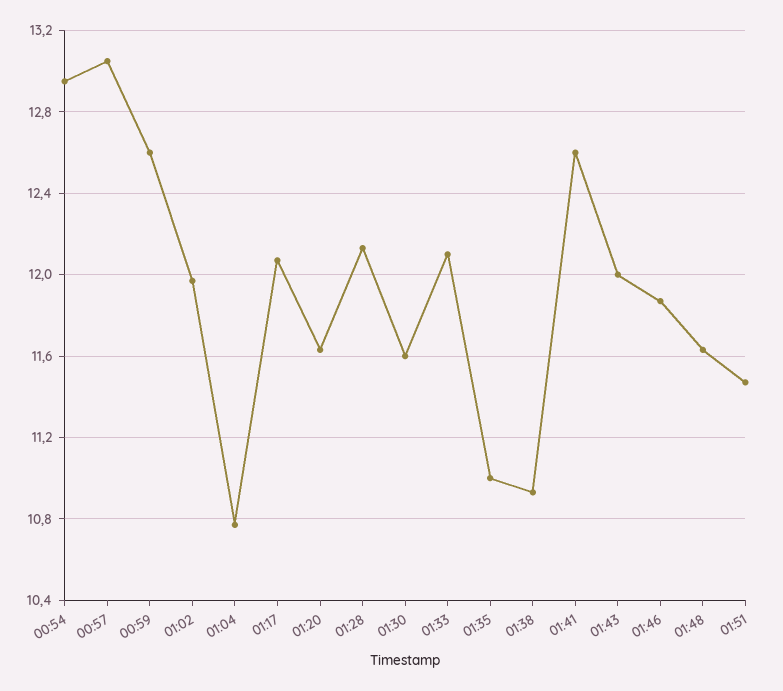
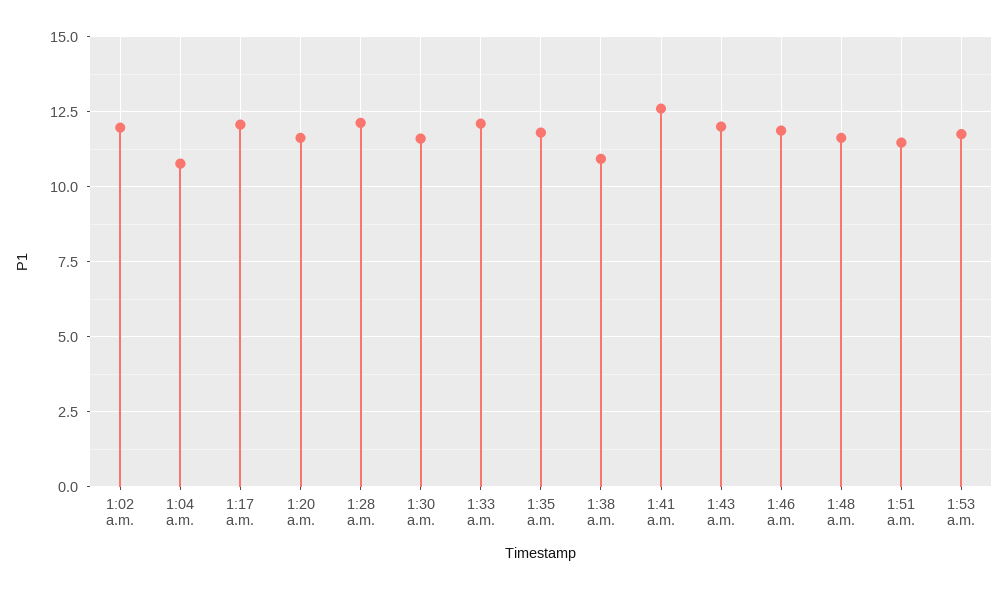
00:54: 12.95 -> none
00:57: 13.05 -> none
00:59: 12.6 -> none
01:35: 11 -> 11.75
1:53 a.m.: none -> 11.75

